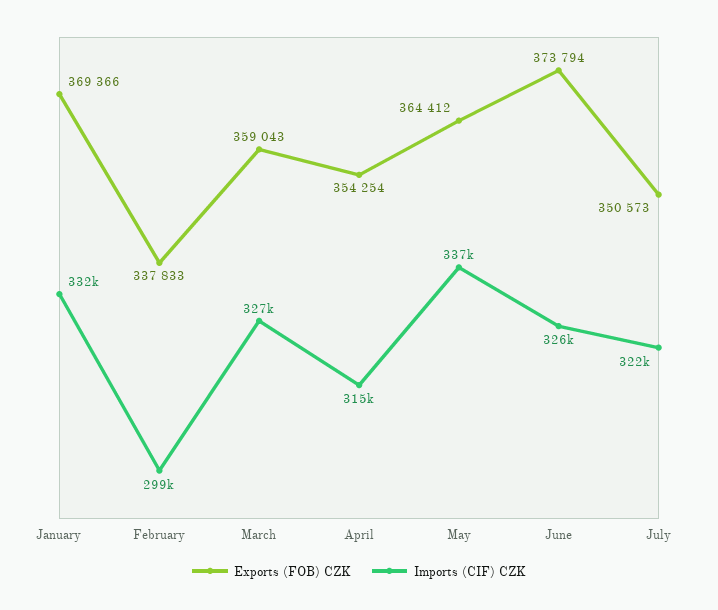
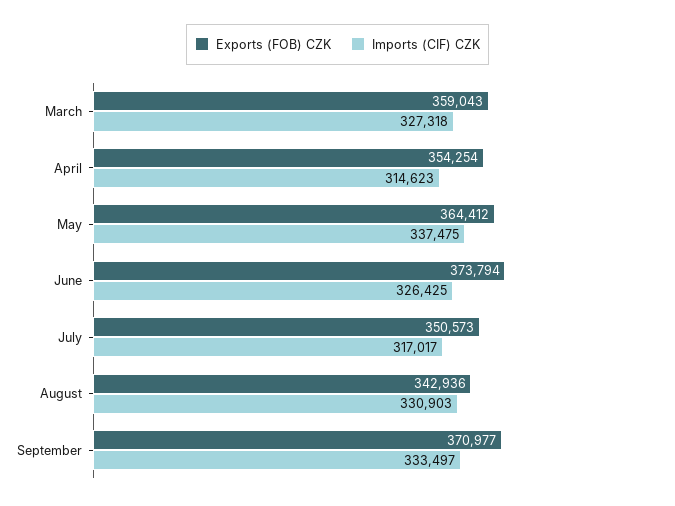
Exports (FOB) CZK, January: 369366 -> none
Imports (CIF) CZK, January: 332000 -> none
Exports (FOB) CZK, February: 337833 -> none
Imports (CIF) CZK, February: 299000 -> none
Imports (CIF) CZK, July: 322000 -> 317017
Exports (FOB) CZK, August: none -> 342936
Imports (CIF) CZK, August: none -> 330903
Exports (FOB) CZK, September: none -> 370977
Imports (CIF) CZK, September: none -> 333497

